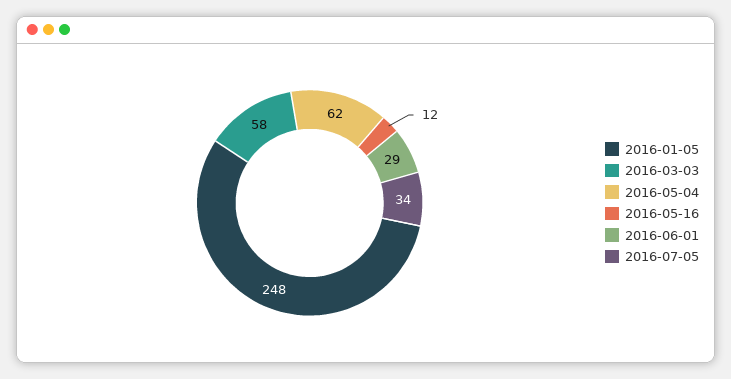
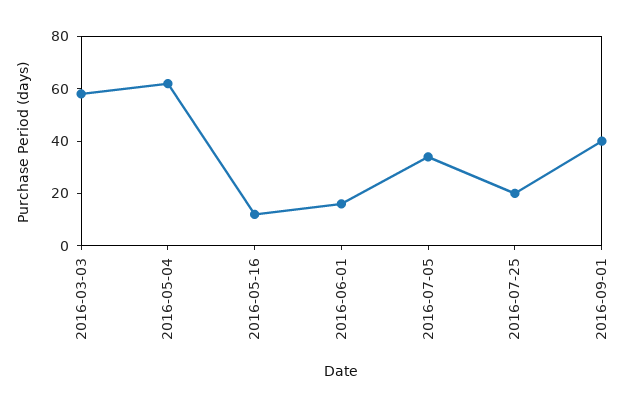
2016-01-05: 248 -> none
2016-06-01: 29 -> 15
2016-07-25: none -> 20
2016-09-01: none -> 40

